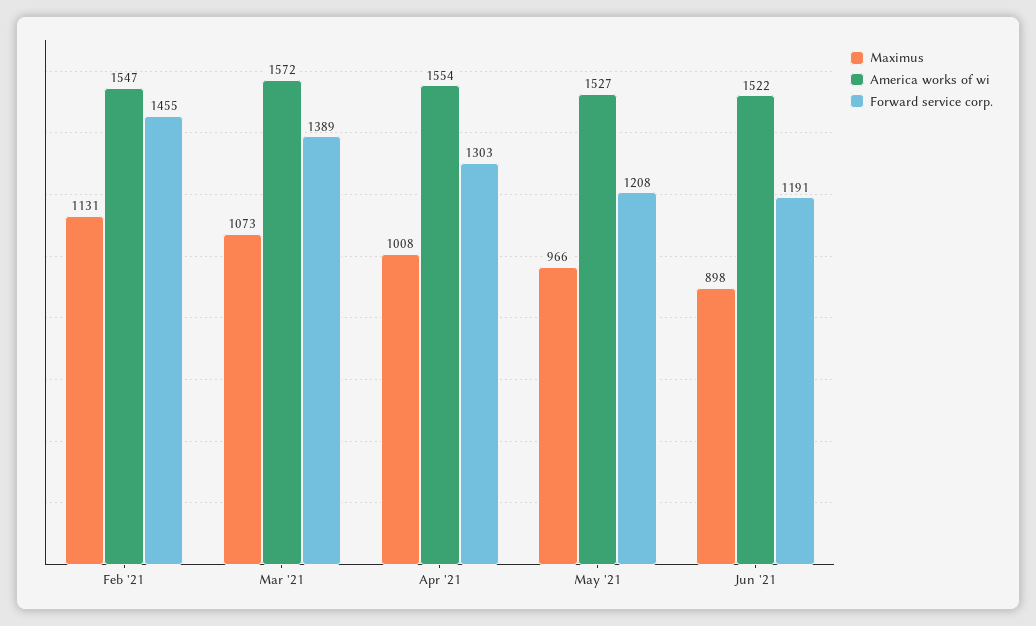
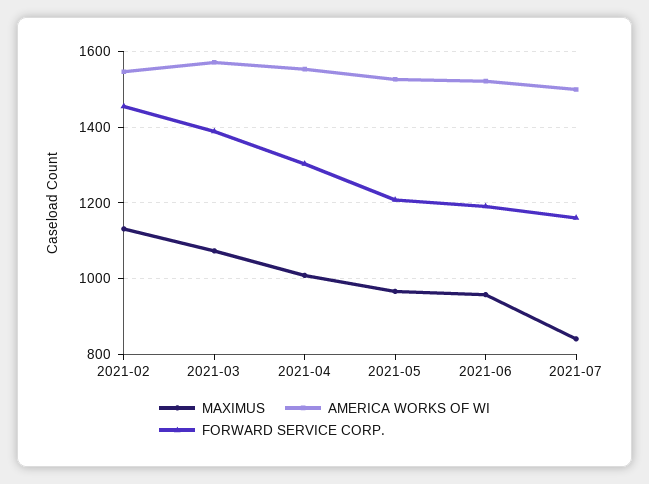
Maximus, Jun '21: 898 -> 960
Maximus, 2021-07: none -> 840
America works of wi, 2021-07: none -> 1500
Forward service corp., 2021-07: none -> 1160

